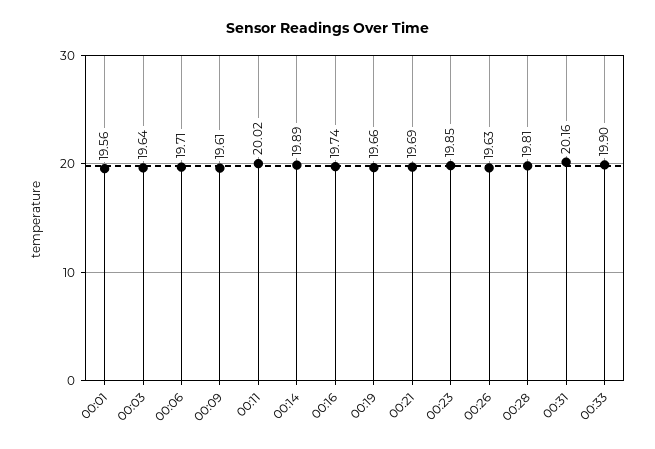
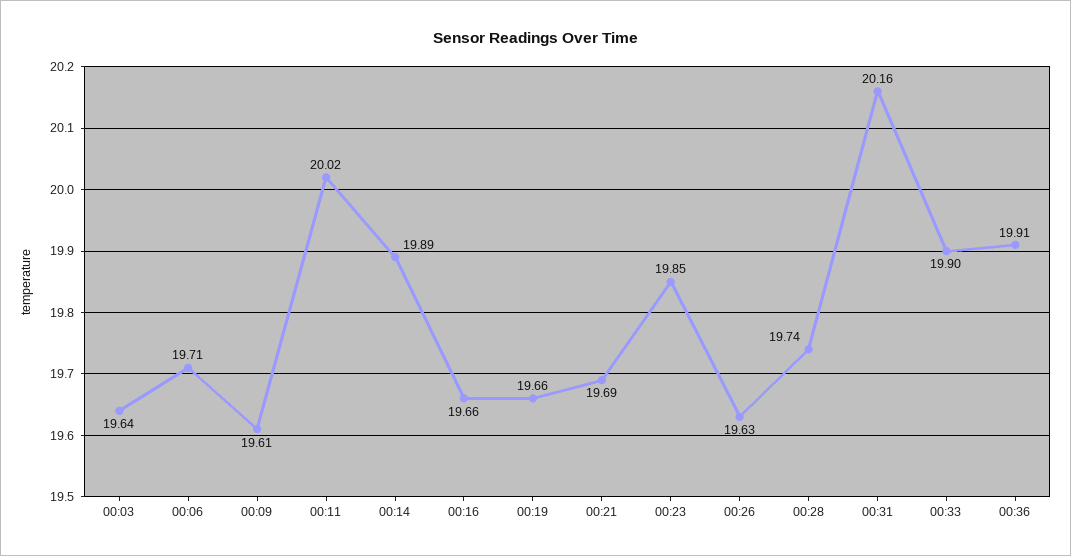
00:01: 19.56 -> none
00:16: 19.74 -> 19.66
00:28: 19.81 -> 19.74
00:36: none -> 19.91

